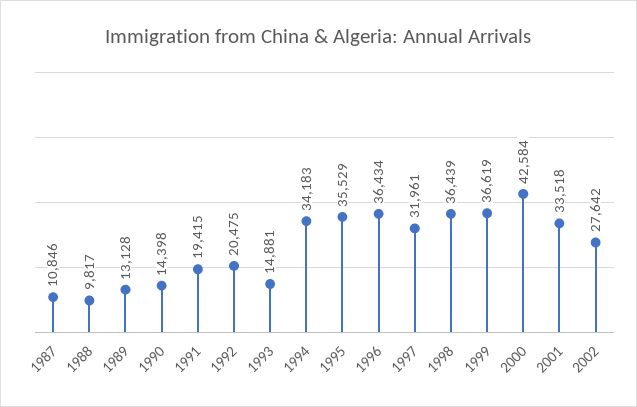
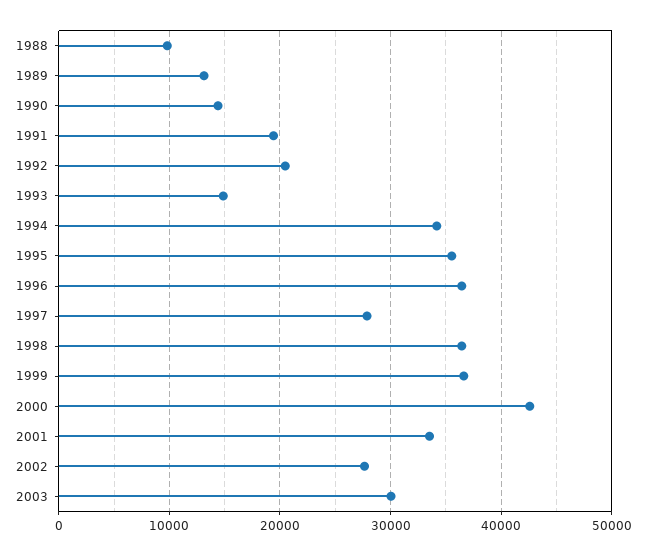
1987: 10846 -> none
1997: 31961 -> 28000
2003: none -> 30000

